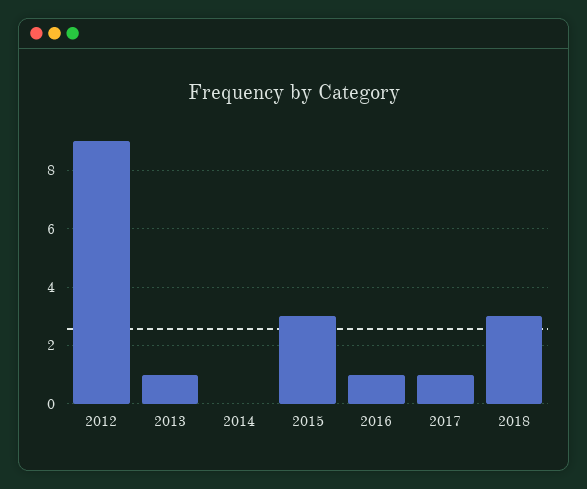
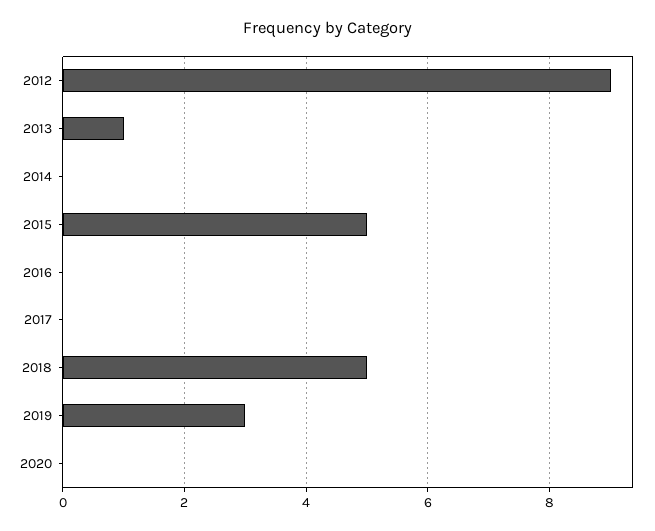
2015: 3 -> 5
2016: 1 -> 0
2017: 1 -> 0
2018: 3 -> 5
2019: none -> 3
2020: none -> 0

